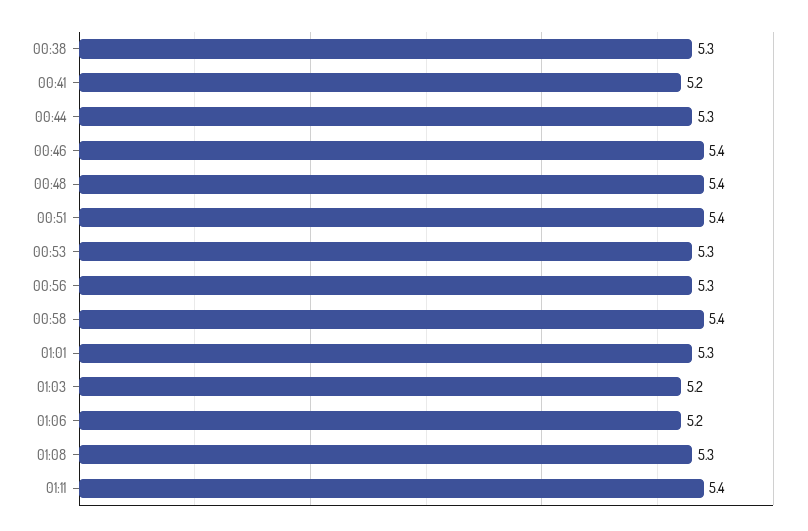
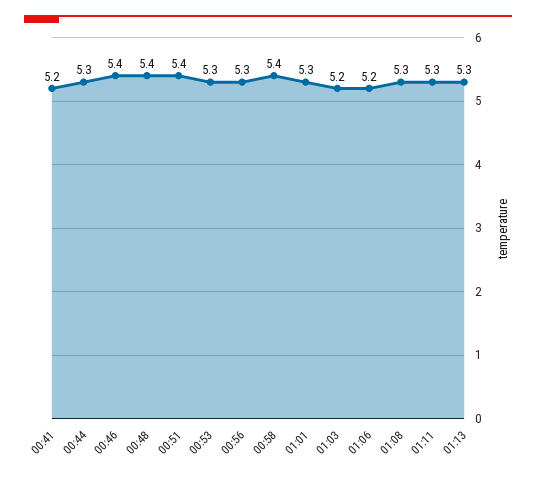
00:38: 5.3 -> none
01:11: 5.4 -> 5.3
01:13: none -> 5.3

